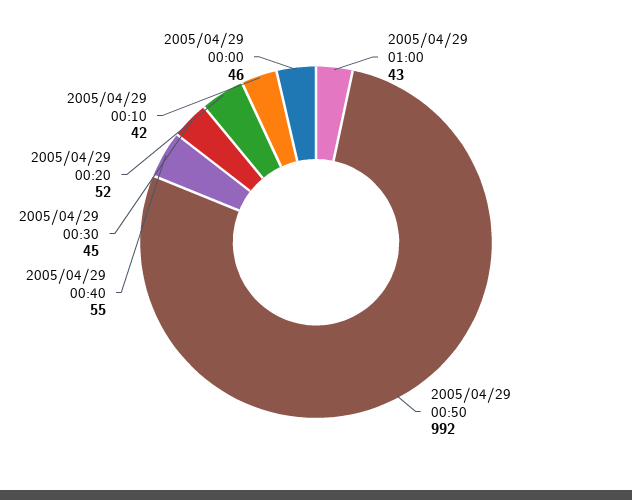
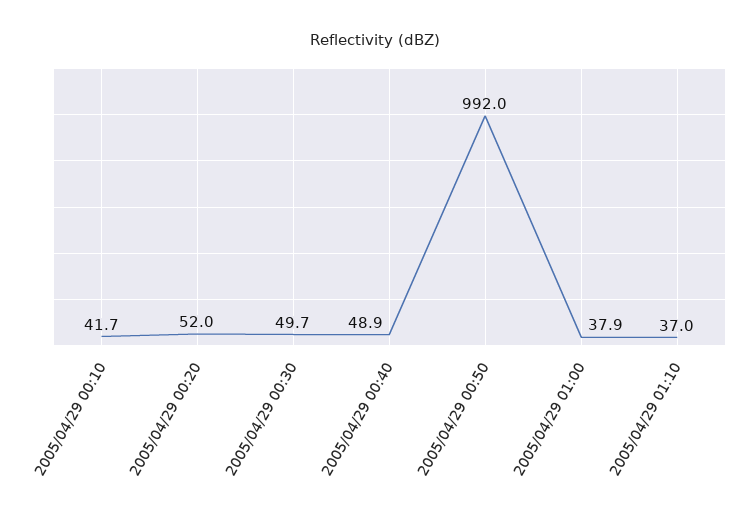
2005/04/29 01:00: 43 -> 37.9
2005/04/29 00:40: 55 -> 48.9
2005/04/29 00:30: 45 -> 49.7
2005/04/29 00:00: 46 -> none
2005/04/29 01:10: none -> 37

